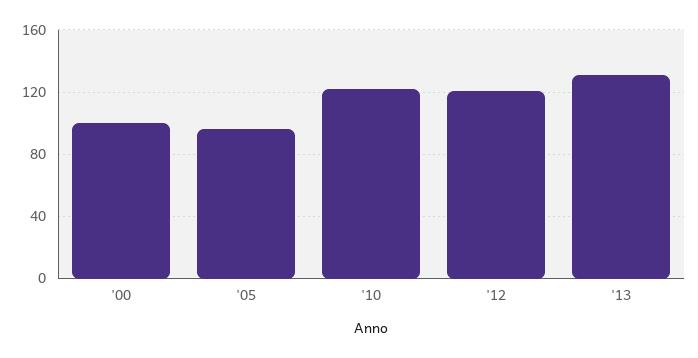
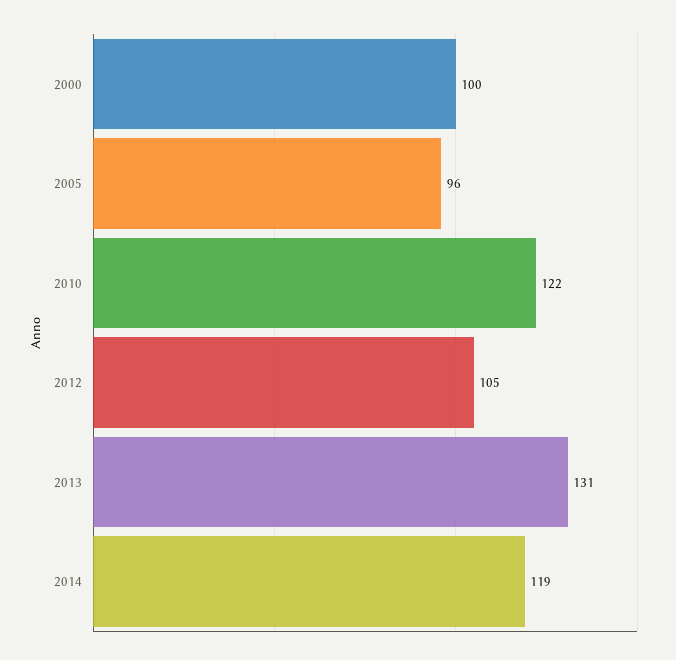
'12: 120 -> 105
2014: none -> 119

